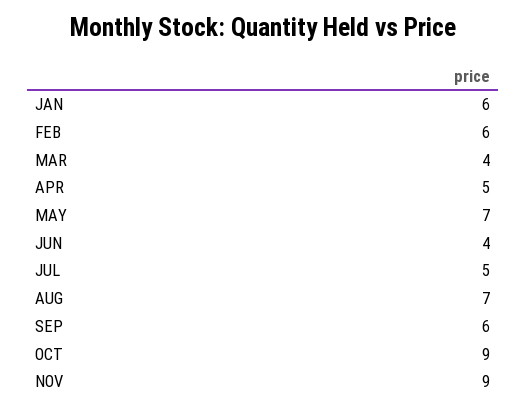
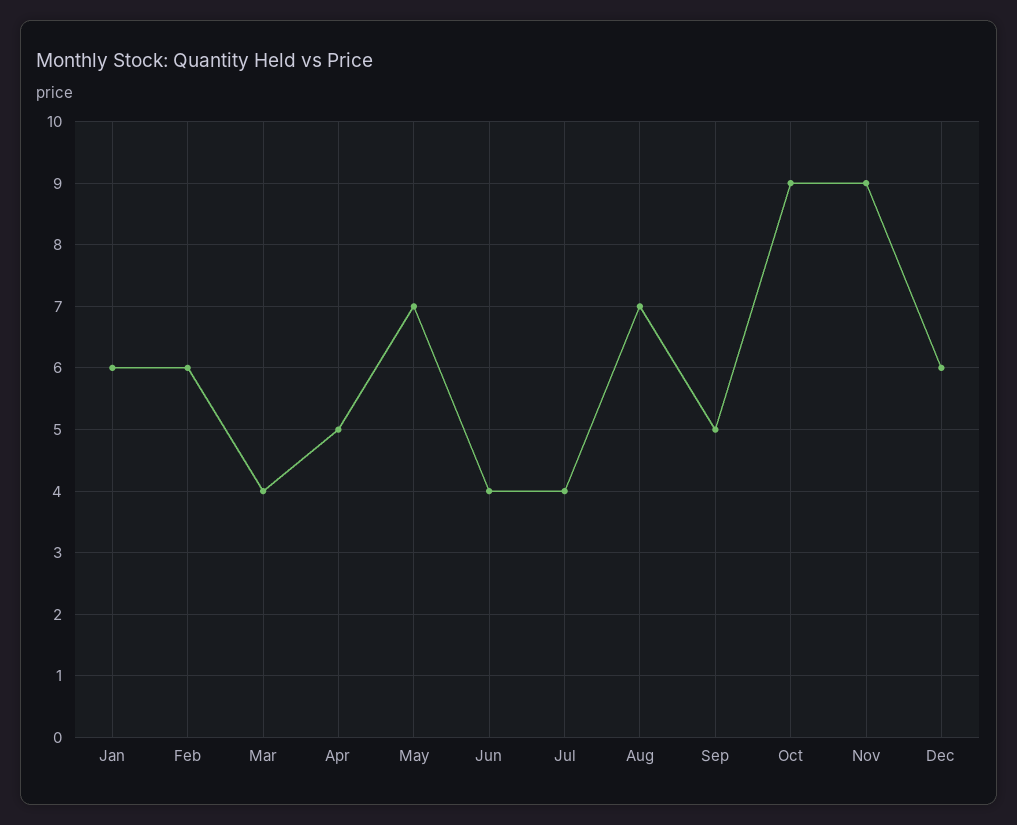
JUL: 5 -> 4
SEP: 6 -> 5
Dec: none -> 6

